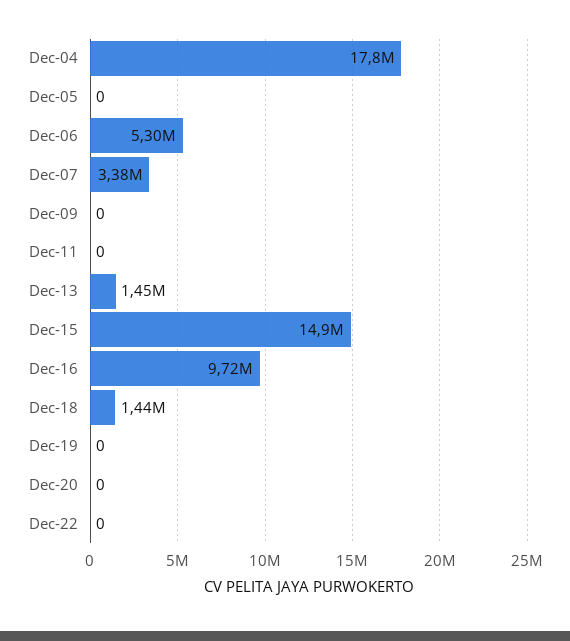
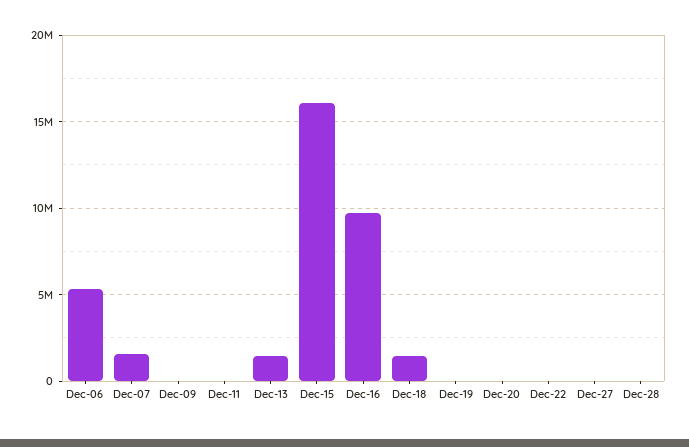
Dec-04: 17800000 -> none
Dec-05: 0 -> none
Dec-07: 3380000 -> 1500000
Dec-15: 14900000 -> 16000000
Dec-27: none -> 0
Dec-28: none -> 0

